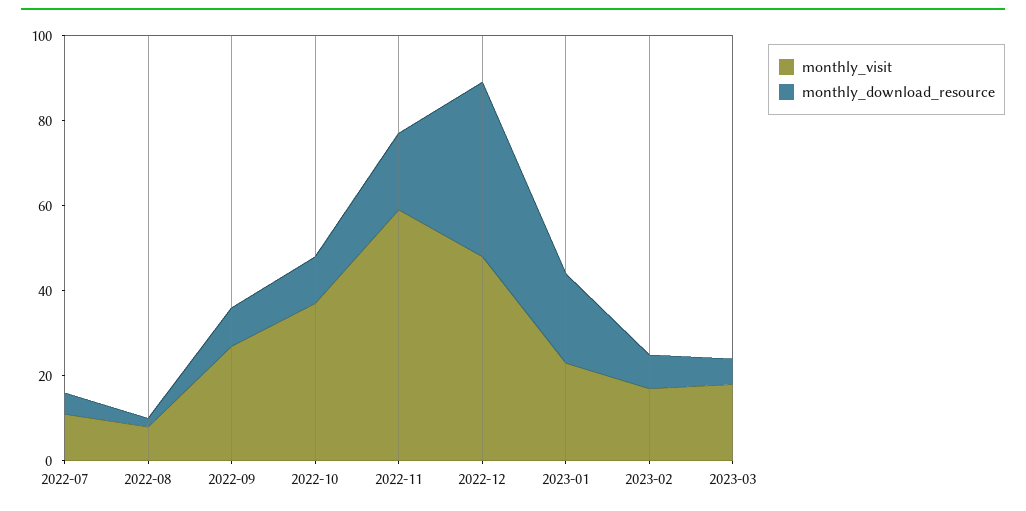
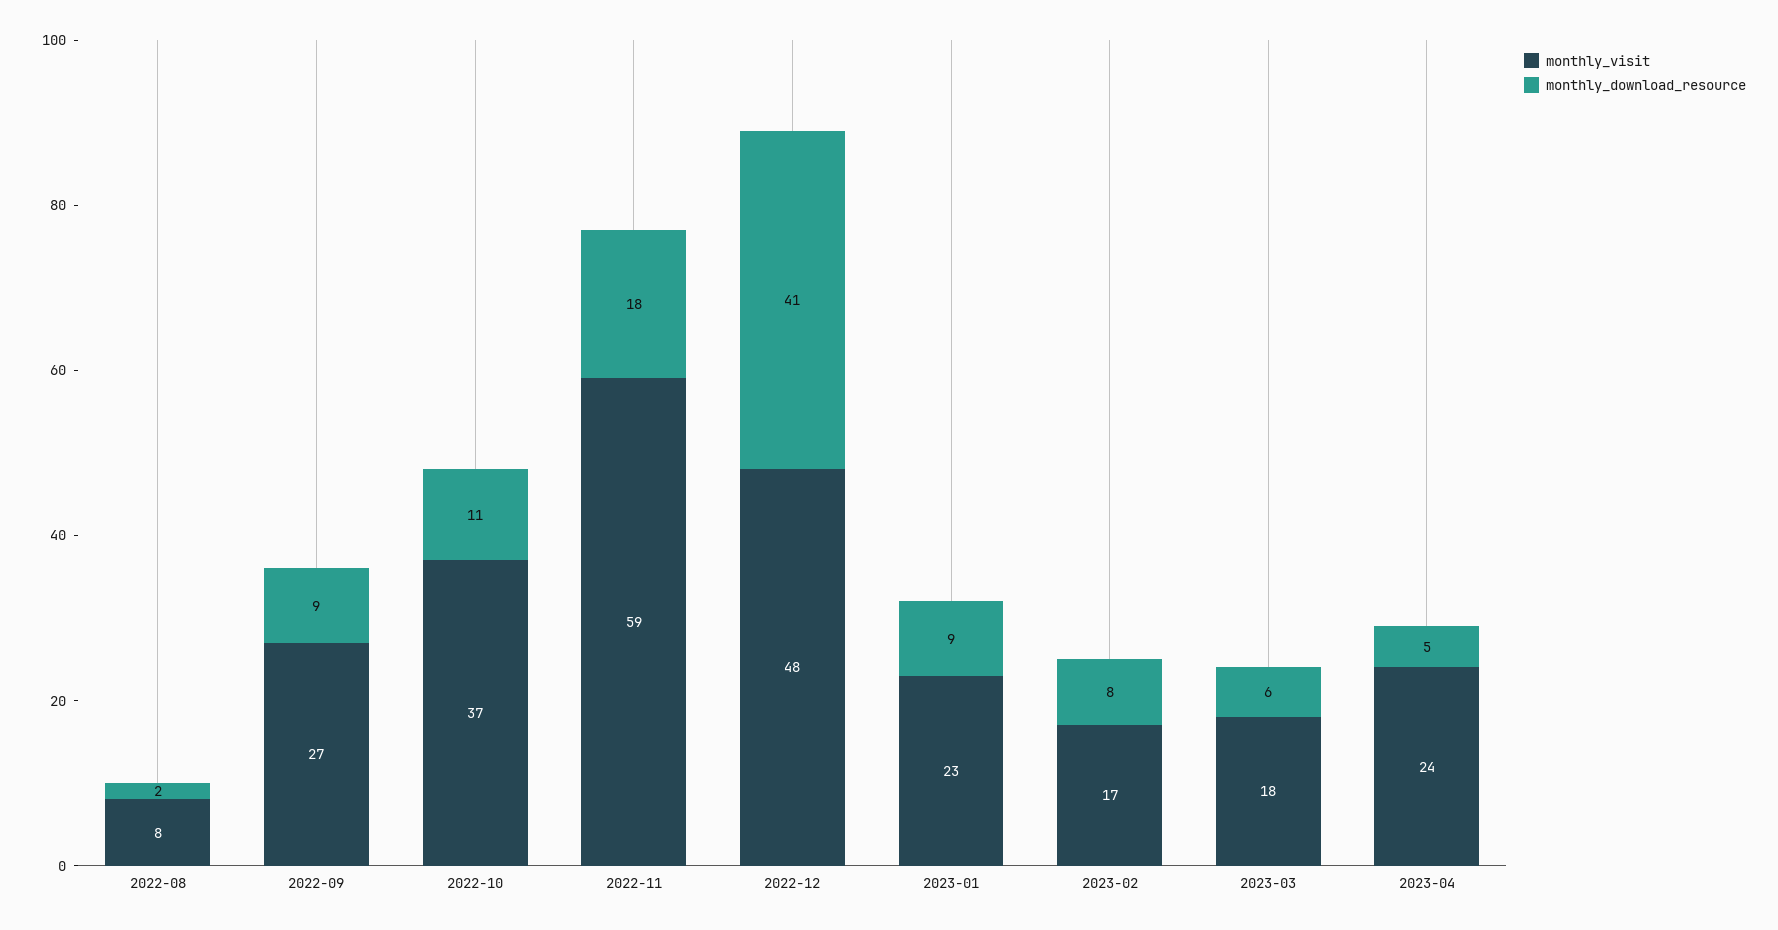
monthly_visit, 2022-07: 10 -> none
monthly_download_resource, 2022-07: 5 -> none
monthly_download_resource, 2023-01: 20 -> 9
monthly_visit, 2023-04: none -> 24
monthly_download_resource, 2023-04: none -> 5

